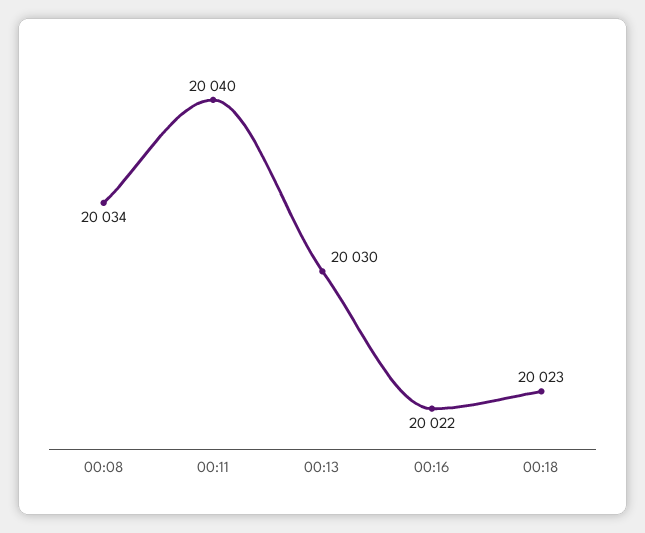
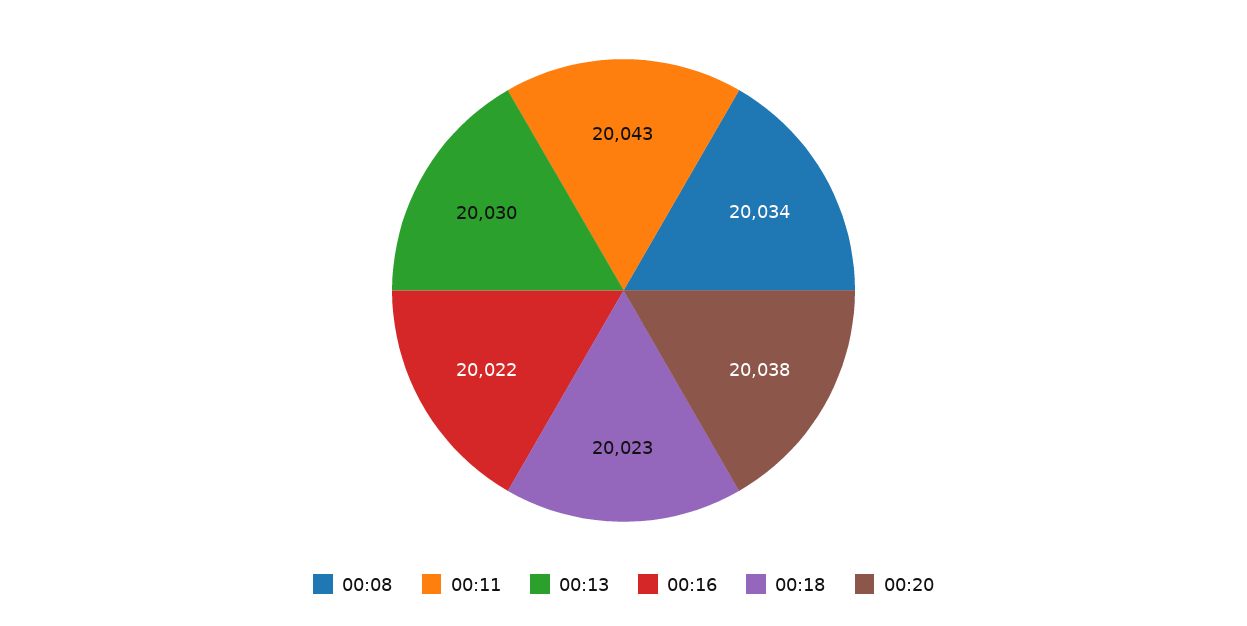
00:11: 20040 -> 20043
00:20: none -> 20038

